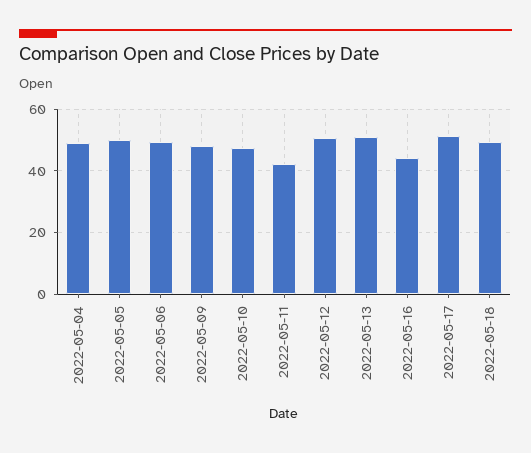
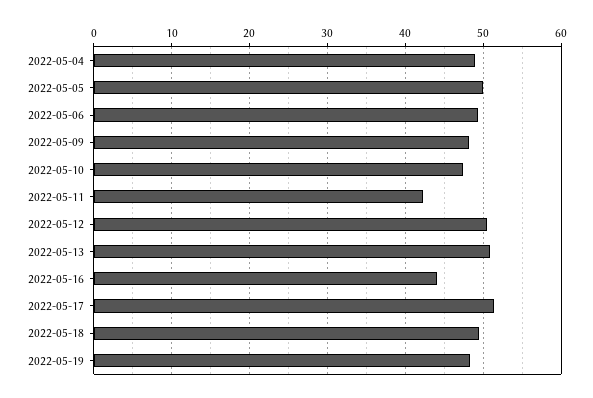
2022-05-19: none -> 48

